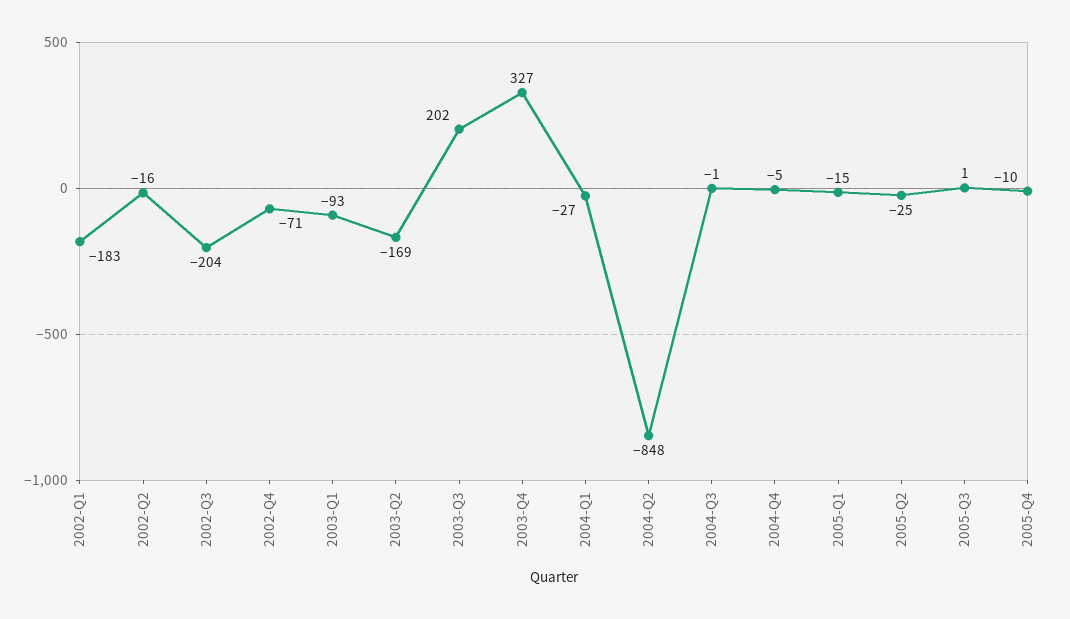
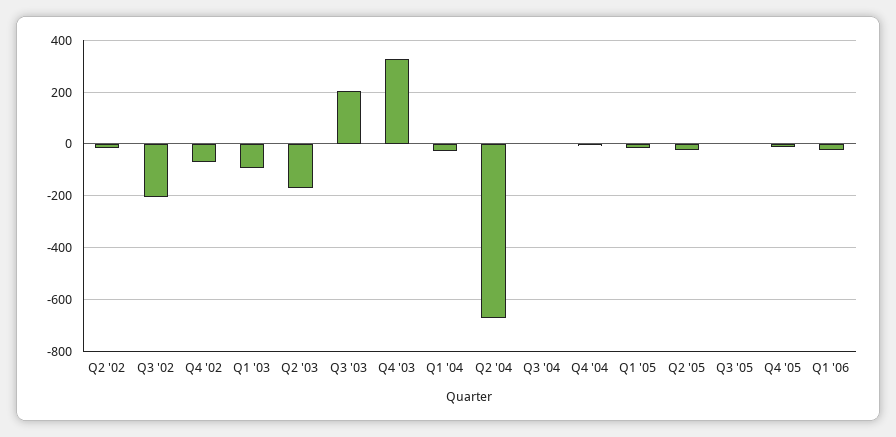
2002-Q1: -183 -> none
2004-Q2: -848 -> -675
Q1 '06: none -> -25

